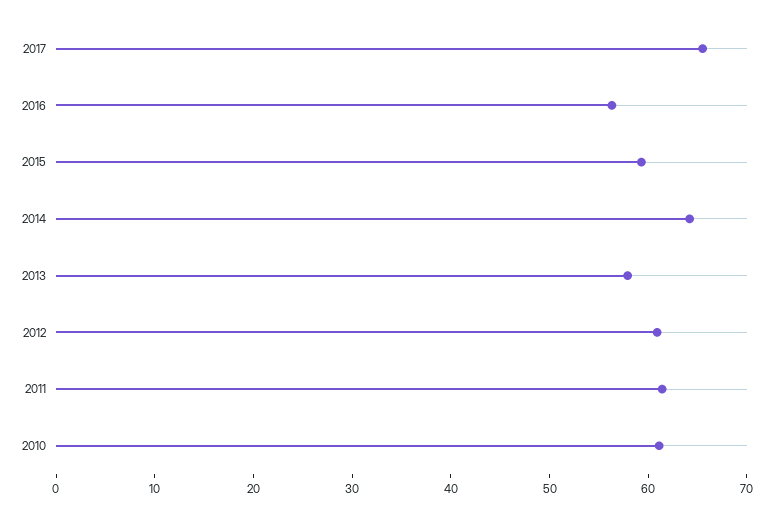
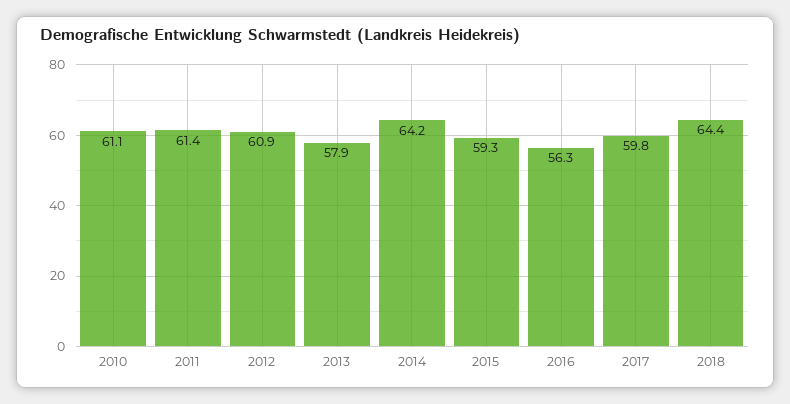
2017: 66 -> 59.8
2018: none -> 64.4

